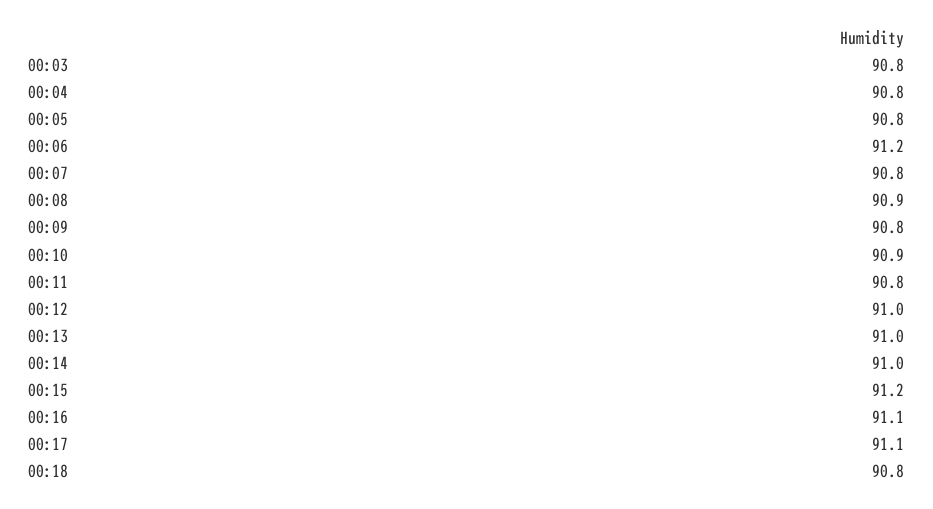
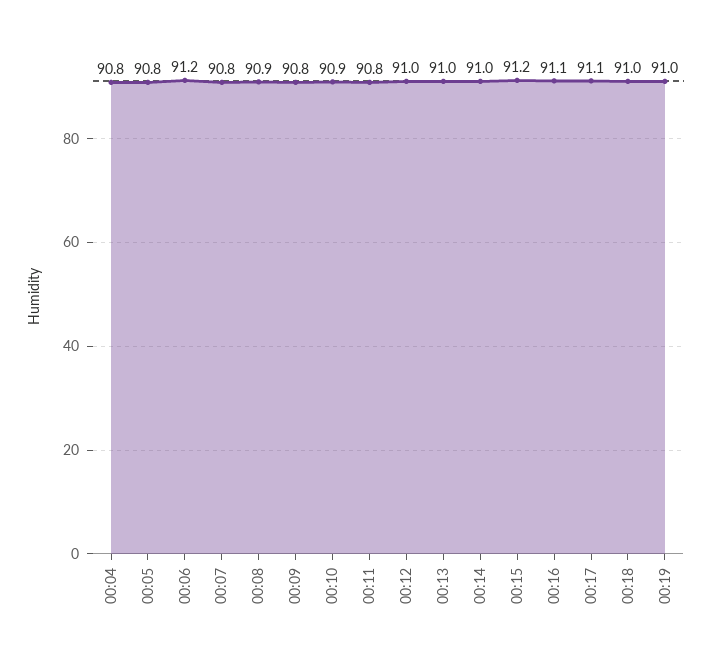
00:03: 90.8 -> none
00:18: 90.8 -> 91
00:19: none -> 91

